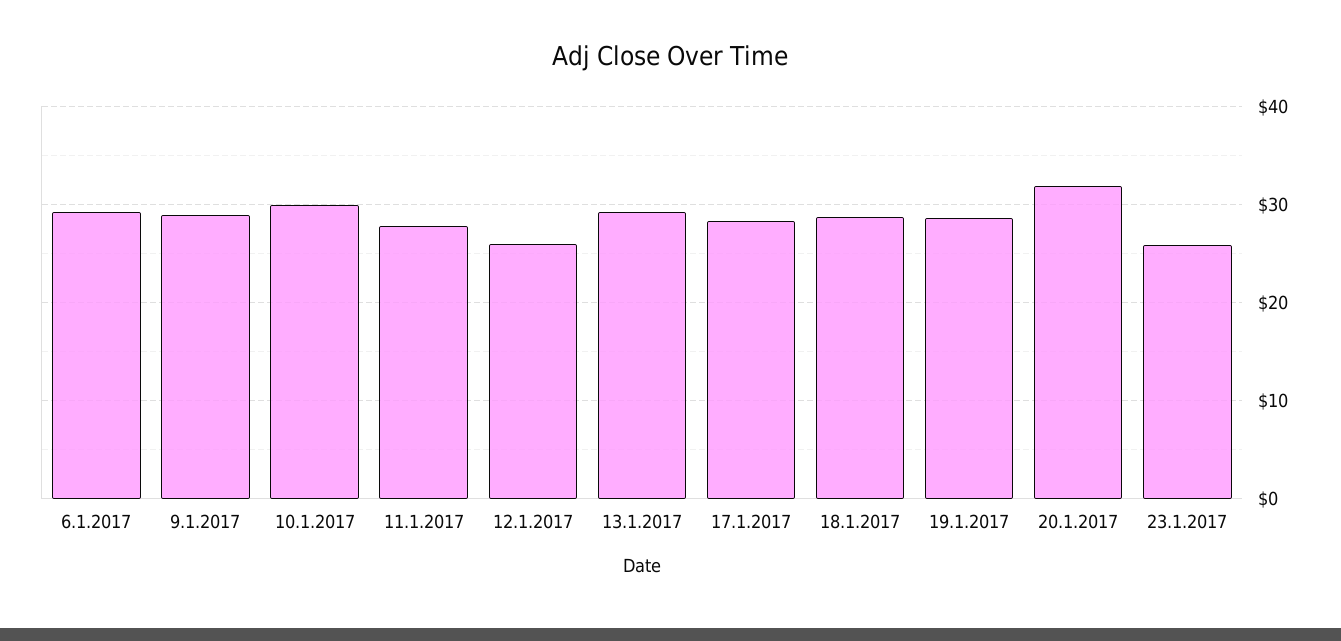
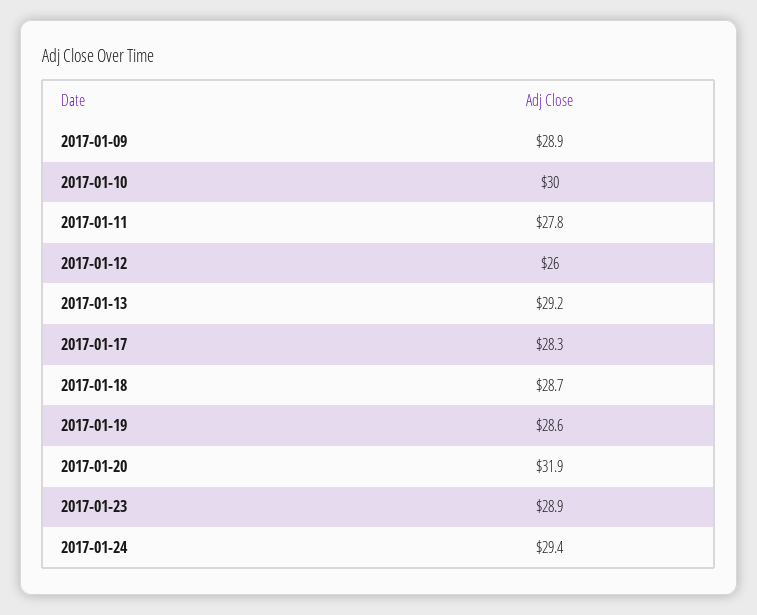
6.1.2017: 29 -> none
23.1.2017: 26 -> 28.9
2017-01-24: none -> 29.4

